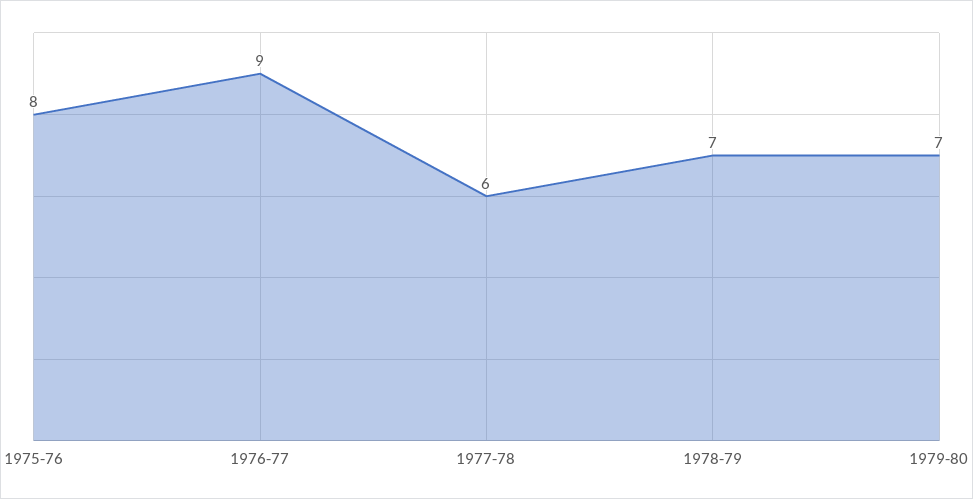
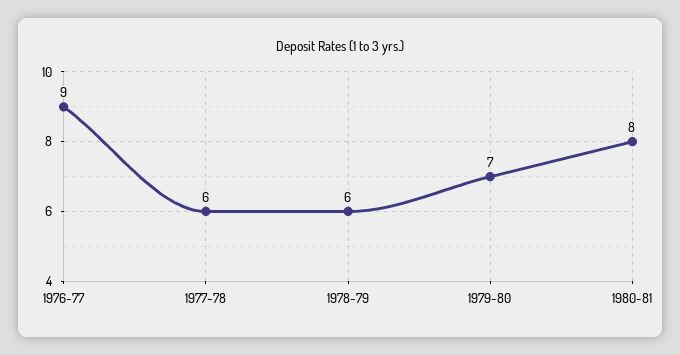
1975-76: 8 -> none
1978-79: 7 -> 6
1980-81: none -> 8

